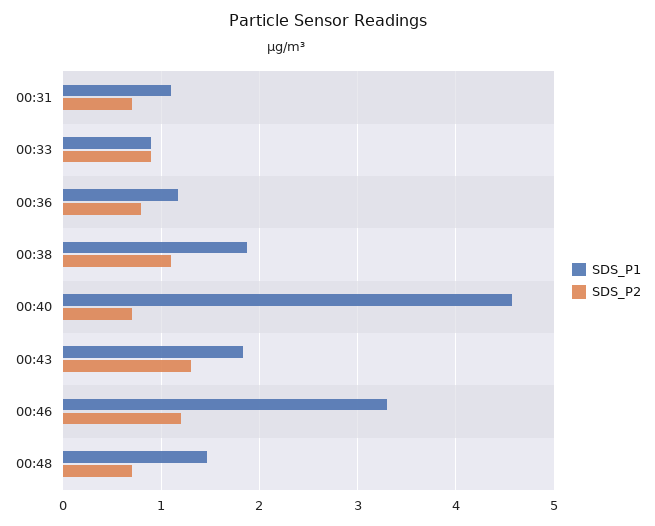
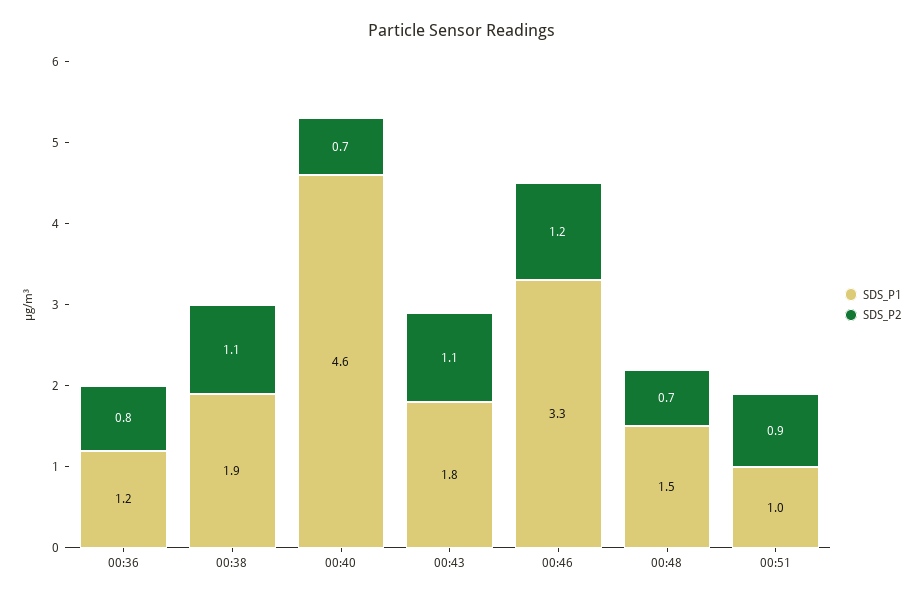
SDS_P1, 00:31: 1.1 -> none
SDS_P2, 00:31: 0.7 -> none
SDS_P1, 00:33: 0.9 -> none
SDS_P2, 00:33: 0.9 -> none
SDS_P2, 00:43: 1.3 -> 1.1
SDS_P1, 00:51: none -> 1
SDS_P2, 00:51: none -> 0.9

